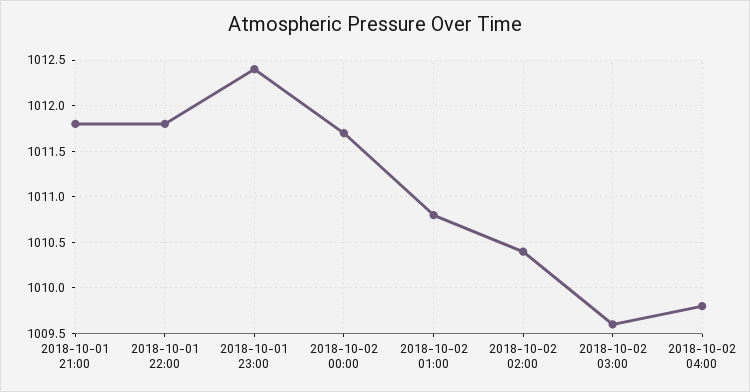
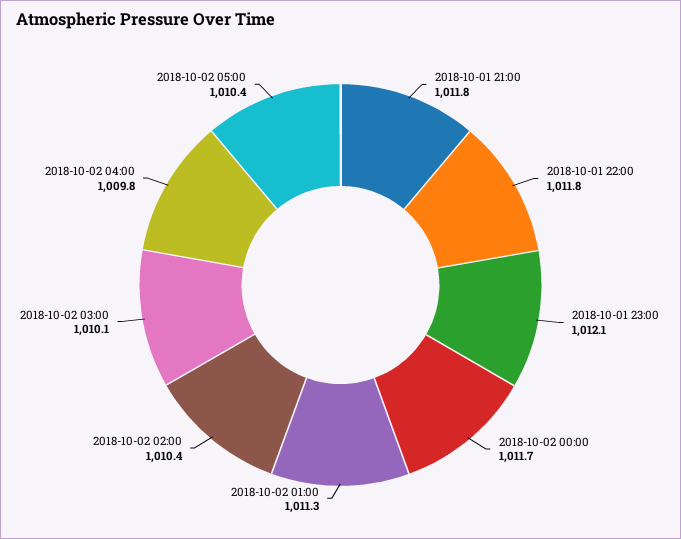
2018-10-01 23:00: 1012.4 -> 1012.1
2018-10-02 01:00: 1010.8 -> 1011.3
2018-10-02 03:00: 1009.6 -> 1010.1
2018-10-02 05:00: none -> 1010.4

